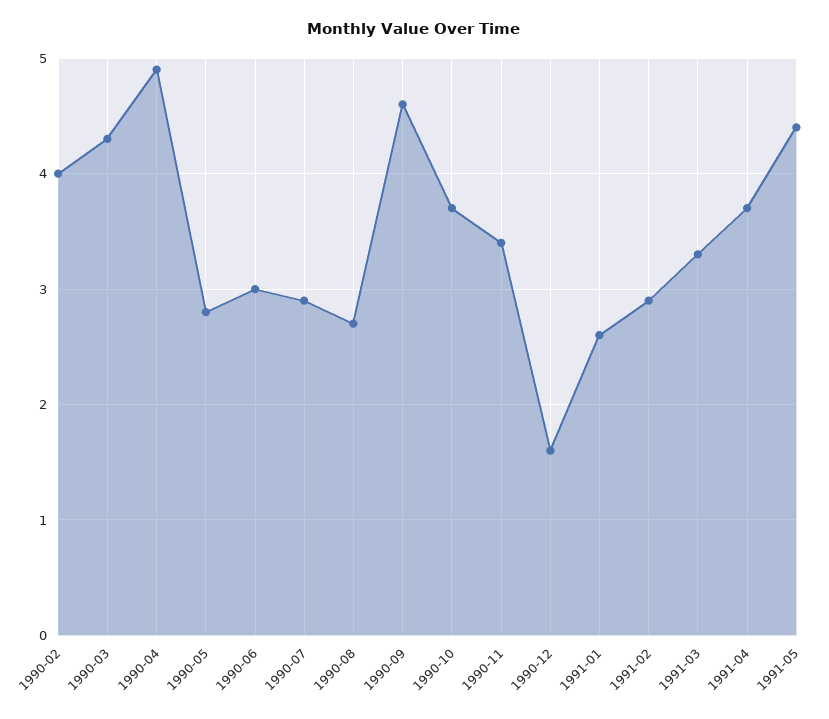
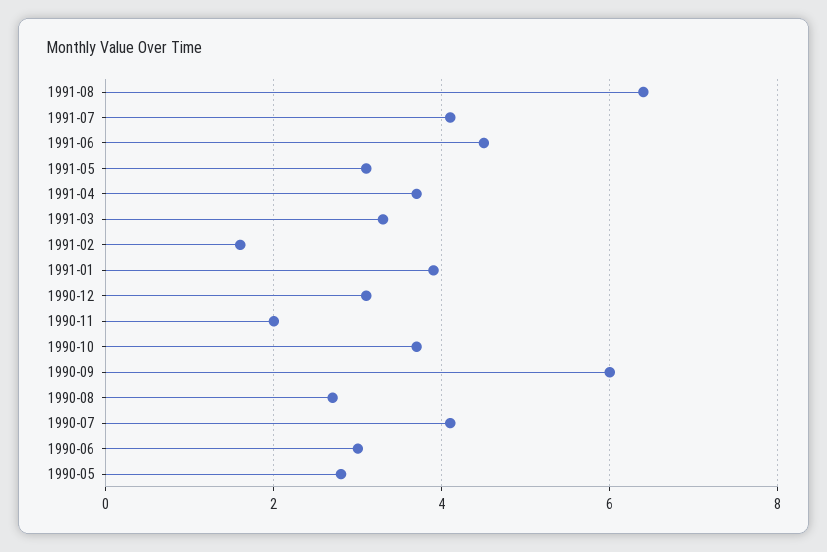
1990-02: 4 -> none
1990-03: 4.3 -> none
1990-04: 4.9 -> none
1990-07: 2.9 -> 4
1990-09: 4.6 -> 6
1990-11: 3.4 -> 2
1990-12: 1.6 -> 3
1991-01: 2.6 -> 4
1991-02: 2.9 -> 1.5
1991-05: 4.4 -> 3
1991-08: none -> 6.5
1991-07: none -> 4
1991-06: none -> 4.5

